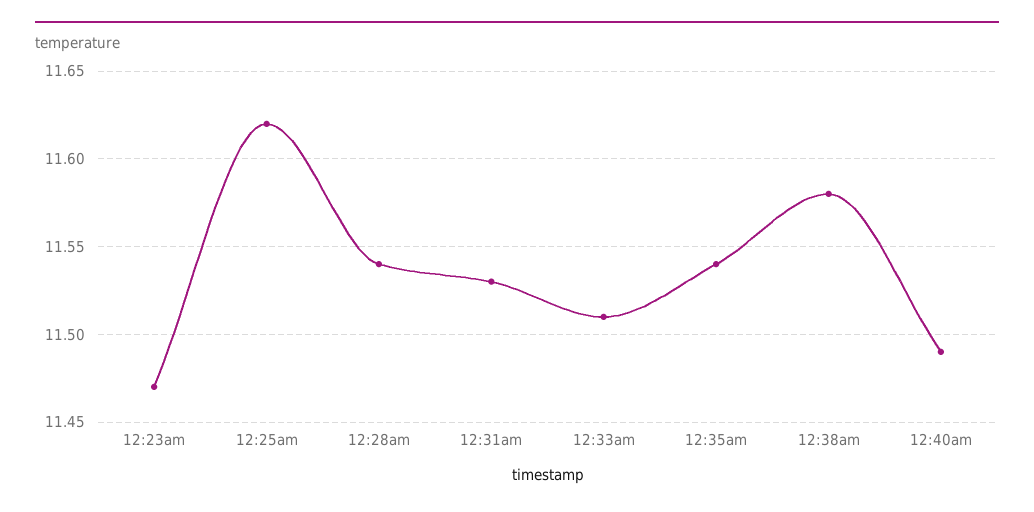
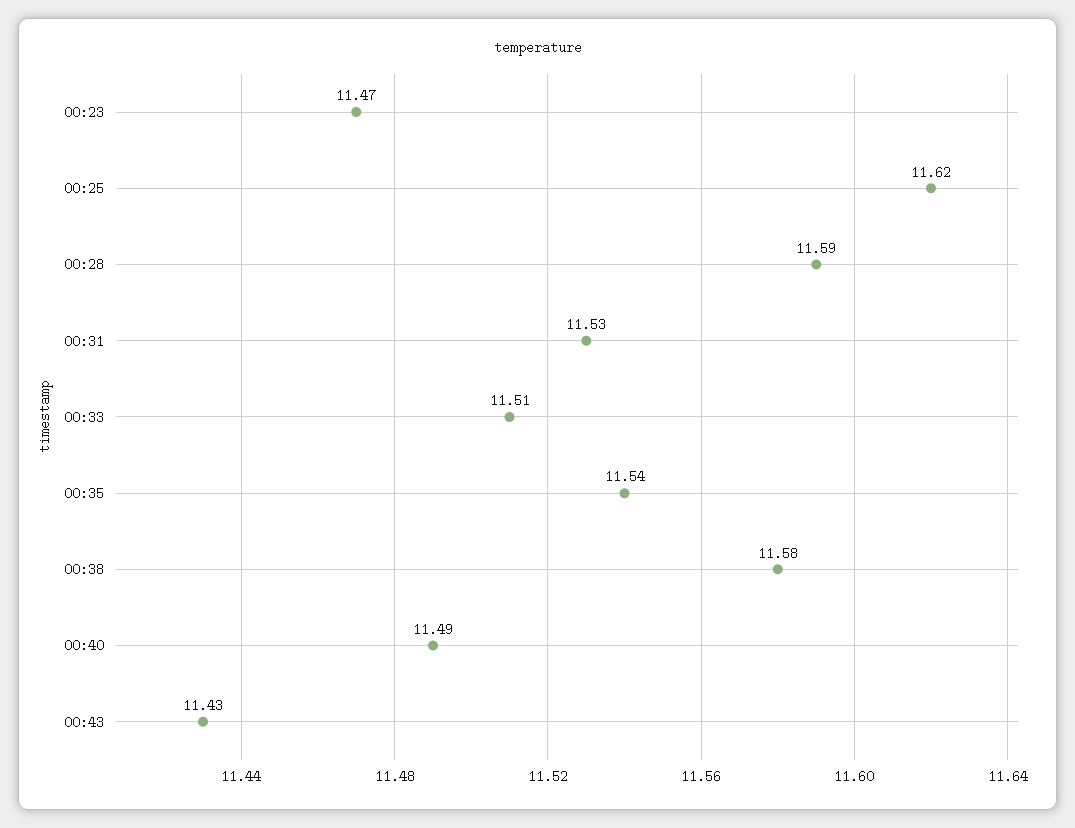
12:28am: 11.54 -> 11.59
00:43: none -> 11.43

